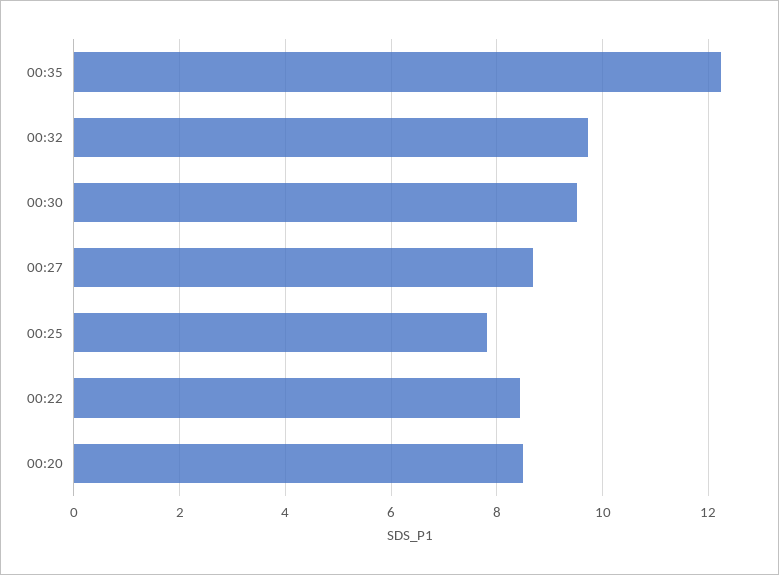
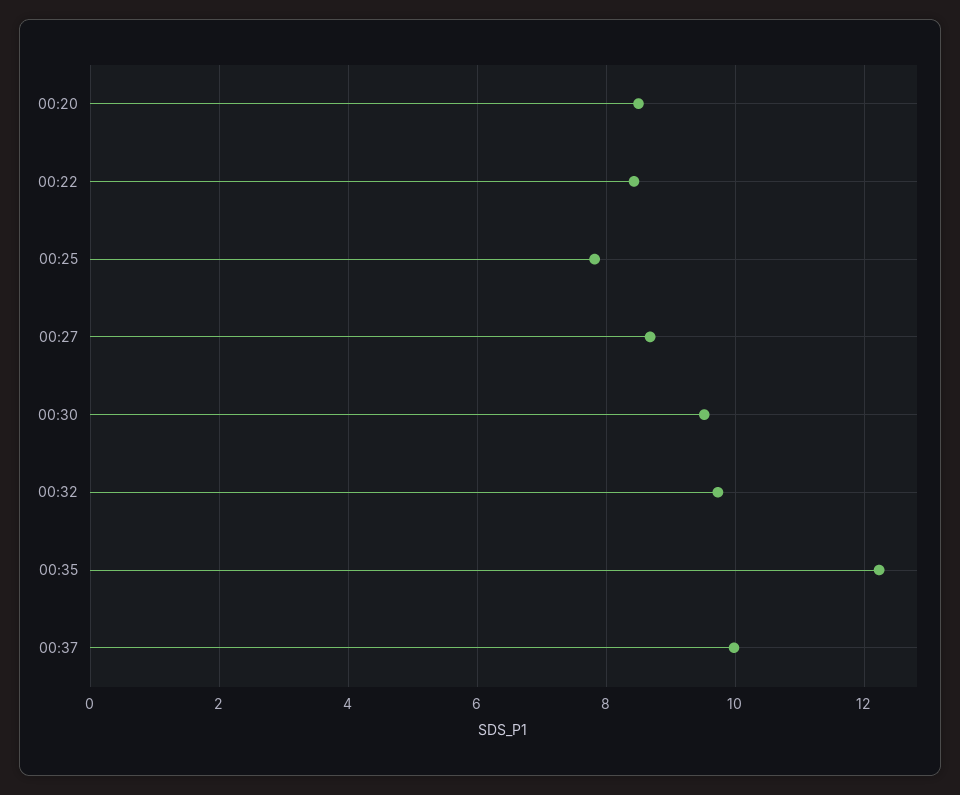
00:37: none -> 10

